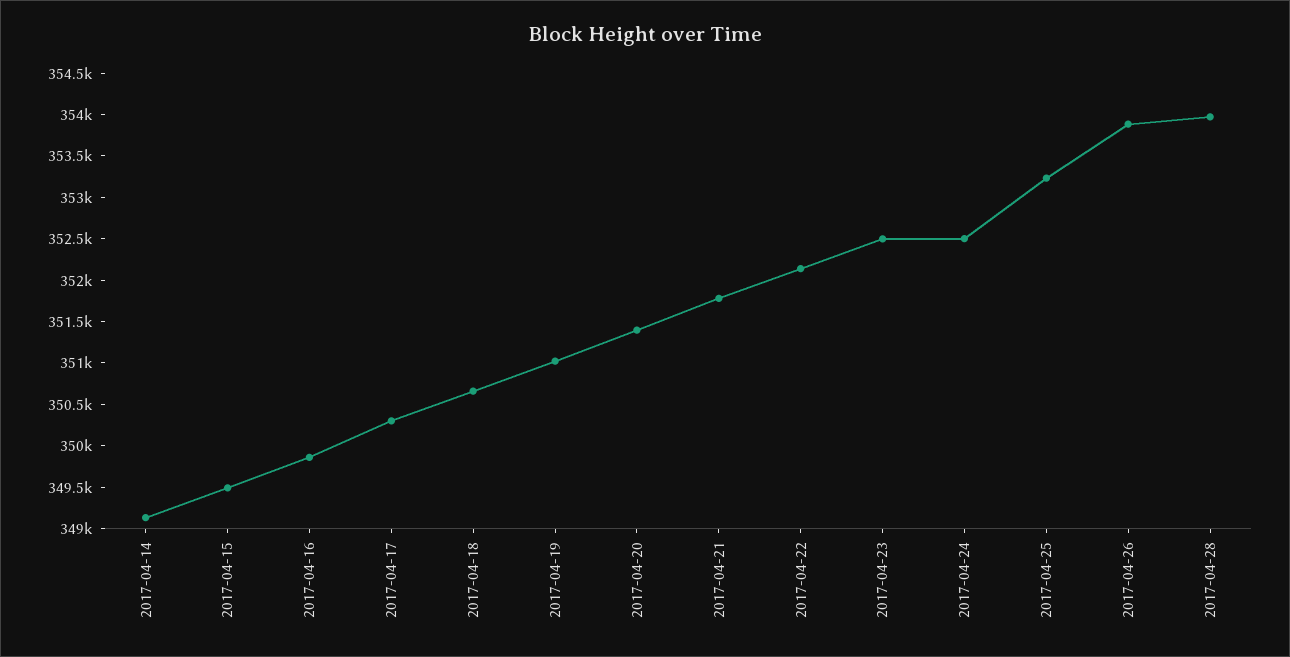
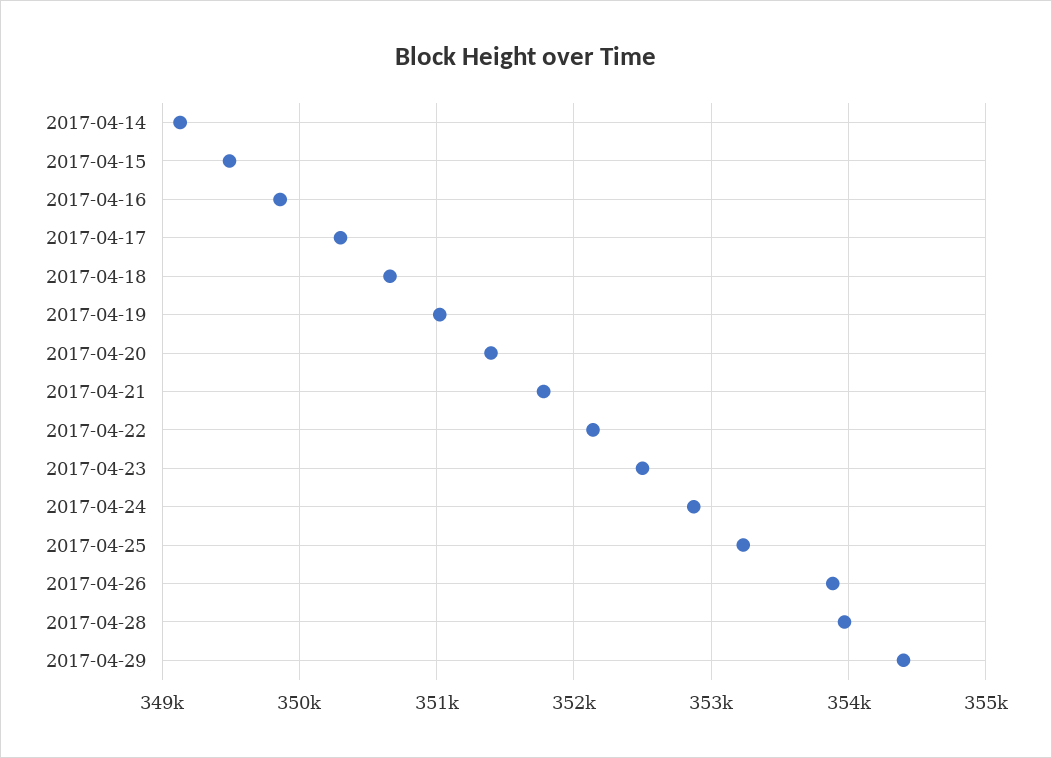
2017-04-24: 352500 -> 352900
2017-04-29: none -> 354400

